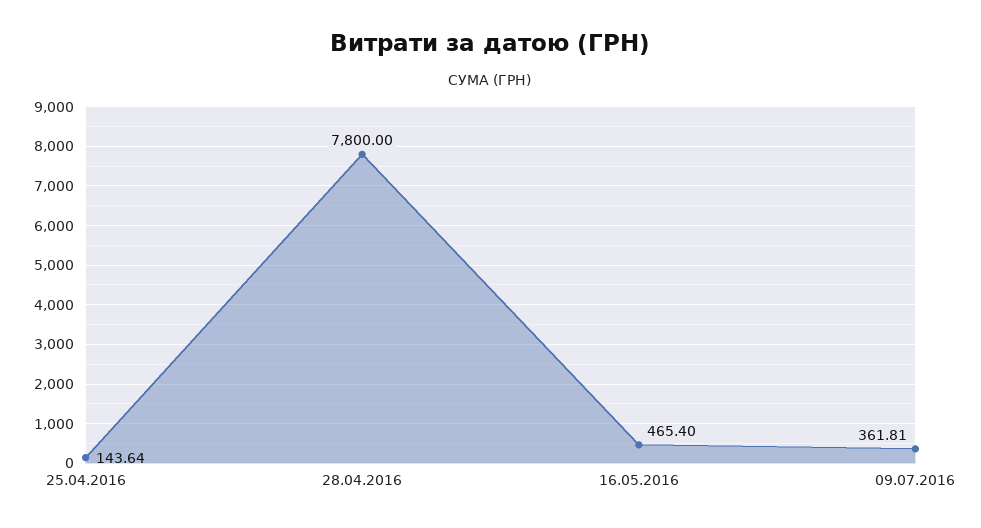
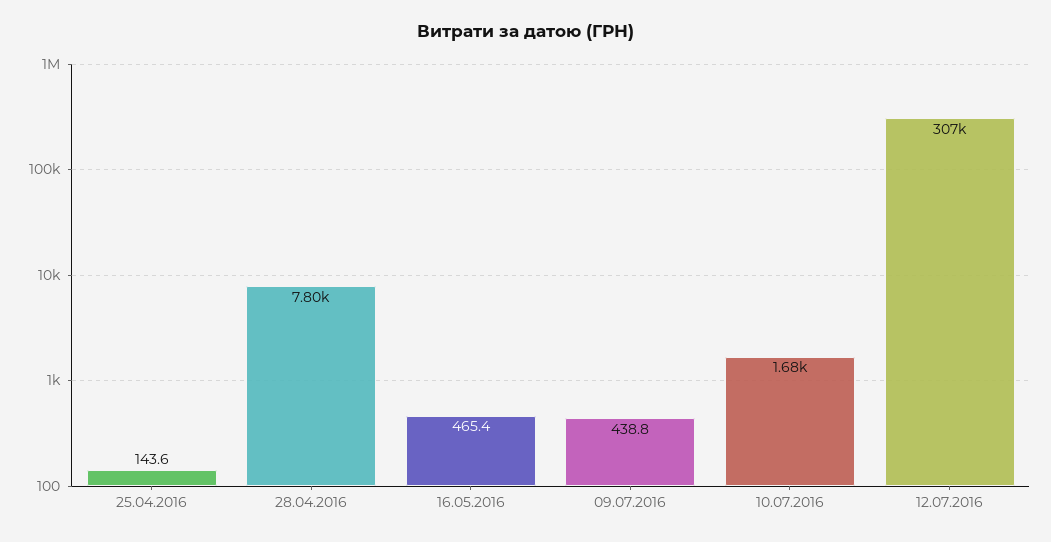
09.07.2016: 361.81 -> 438.8
10.07.2016: none -> 1680
12.07.2016: none -> 307000

